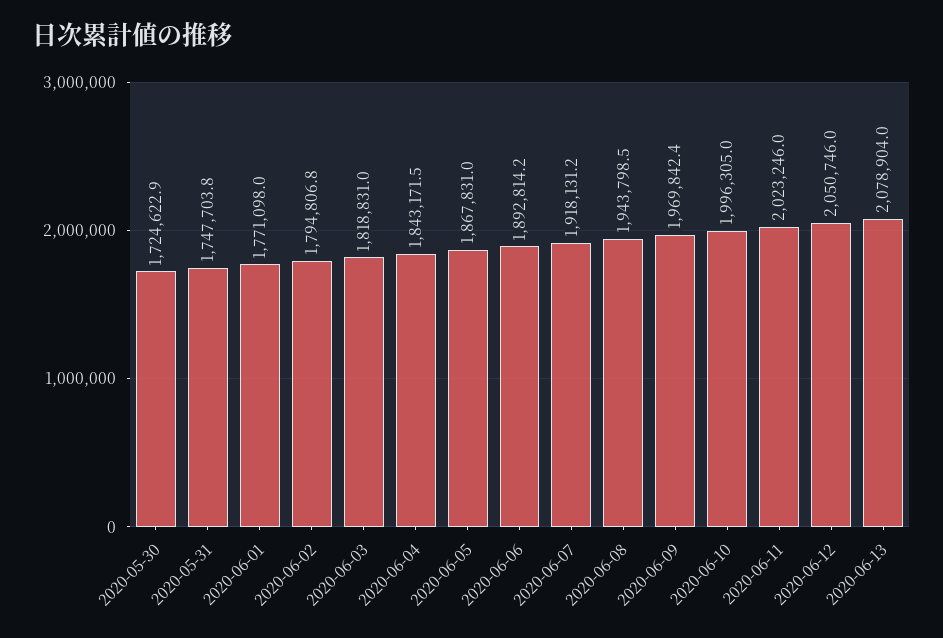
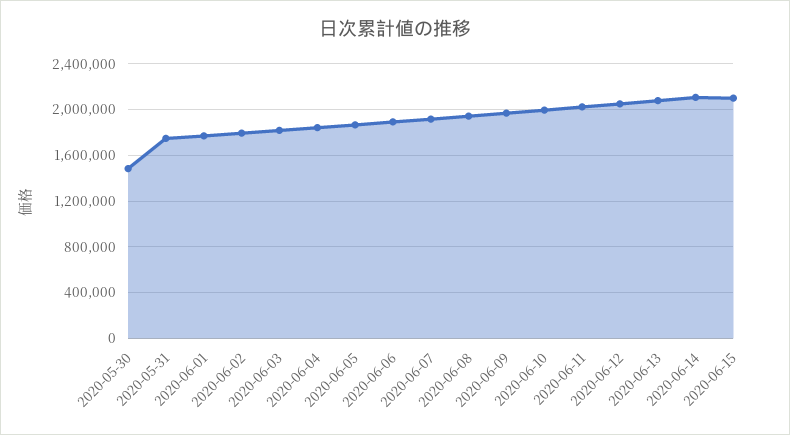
2020-05-30: 1724622.9 -> 1500000
2020-06-14: none -> 2100000
2020-06-15: none -> 2100000

